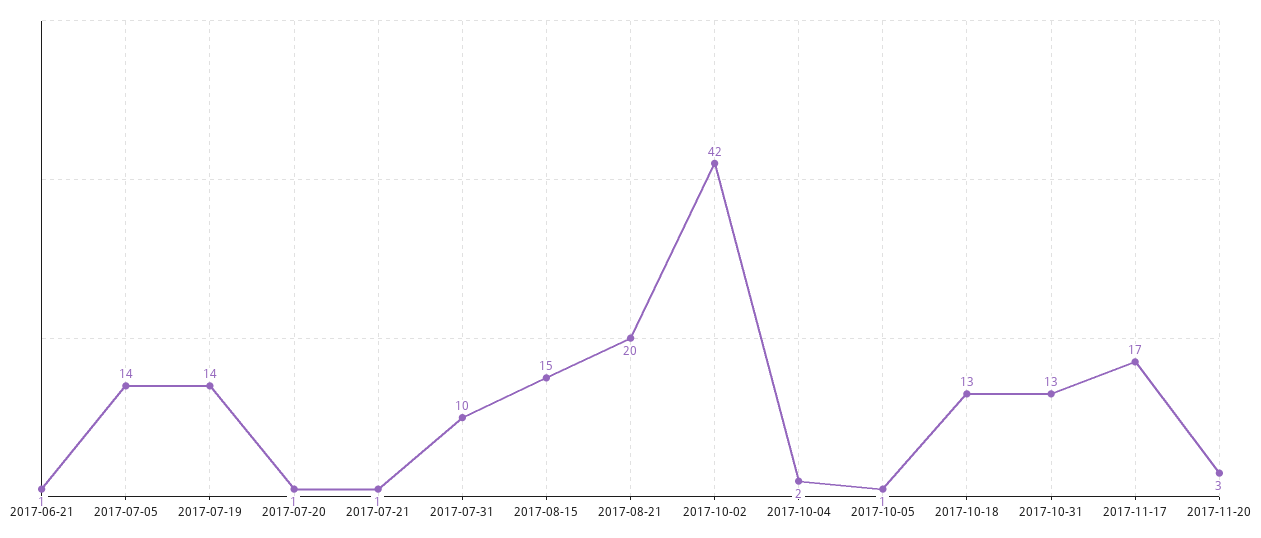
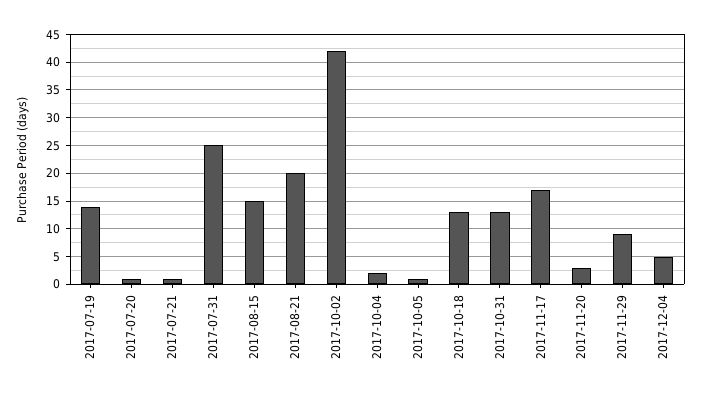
2017-06-21: 1 -> none
2017-07-05: 14 -> none
2017-07-31: 10 -> 25
2017-11-29: none -> 10
2017-12-04: none -> 5

